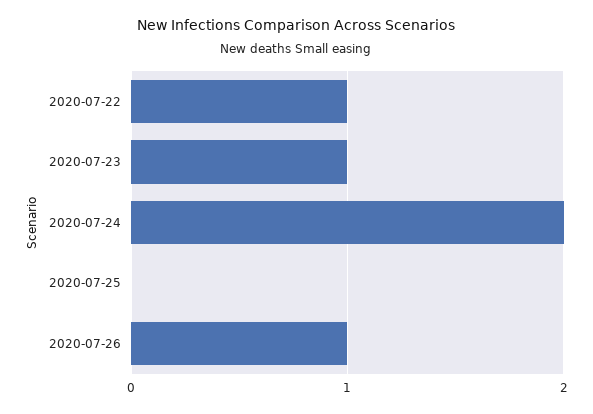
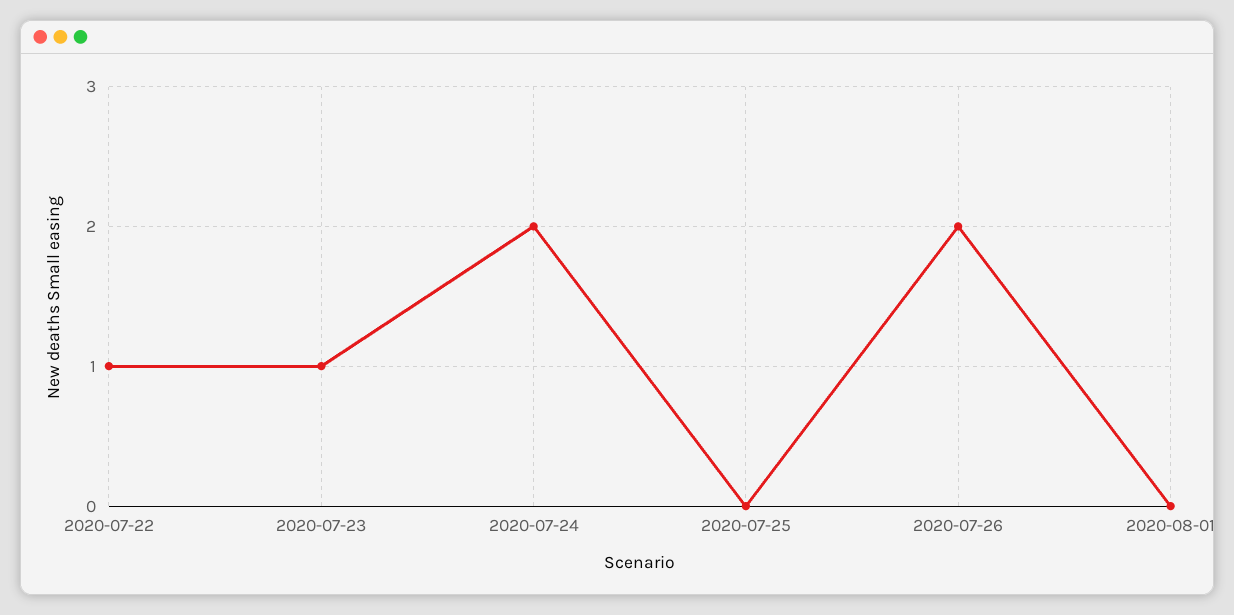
2020-07-26: 1 -> 2
2020-08-01: none -> 0

